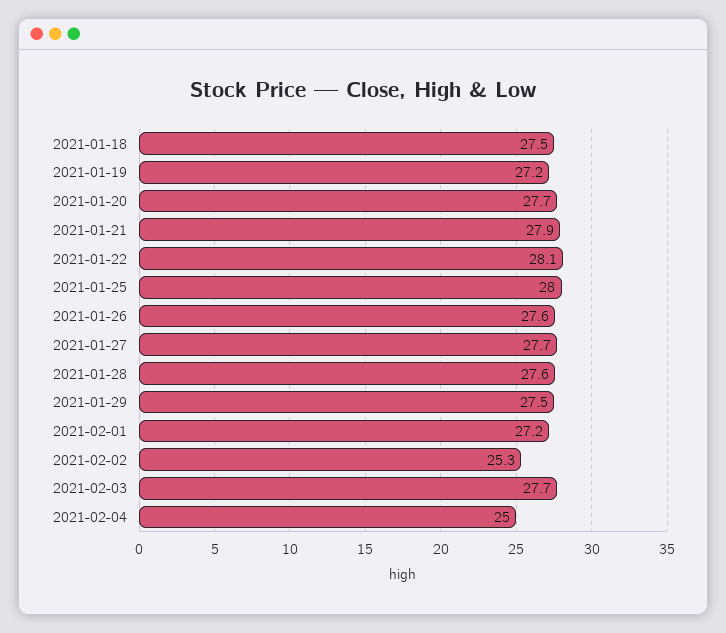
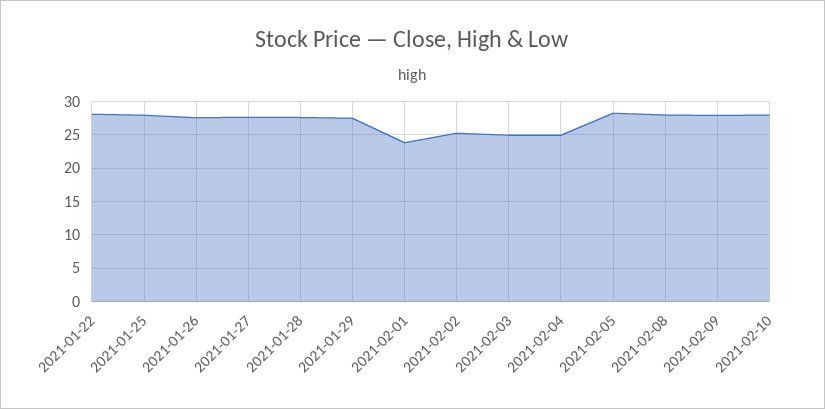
2021-01-18: 27.5 -> none
2021-01-19: 27.2 -> none
2021-01-20: 27.7 -> none
2021-01-21: 27.9 -> none
2021-02-01: 27.2 -> 24
2021-02-03: 27.7 -> 25
2021-02-05: none -> 28
2021-02-08: none -> 28
2021-02-09: none -> 28
2021-02-10: none -> 28

